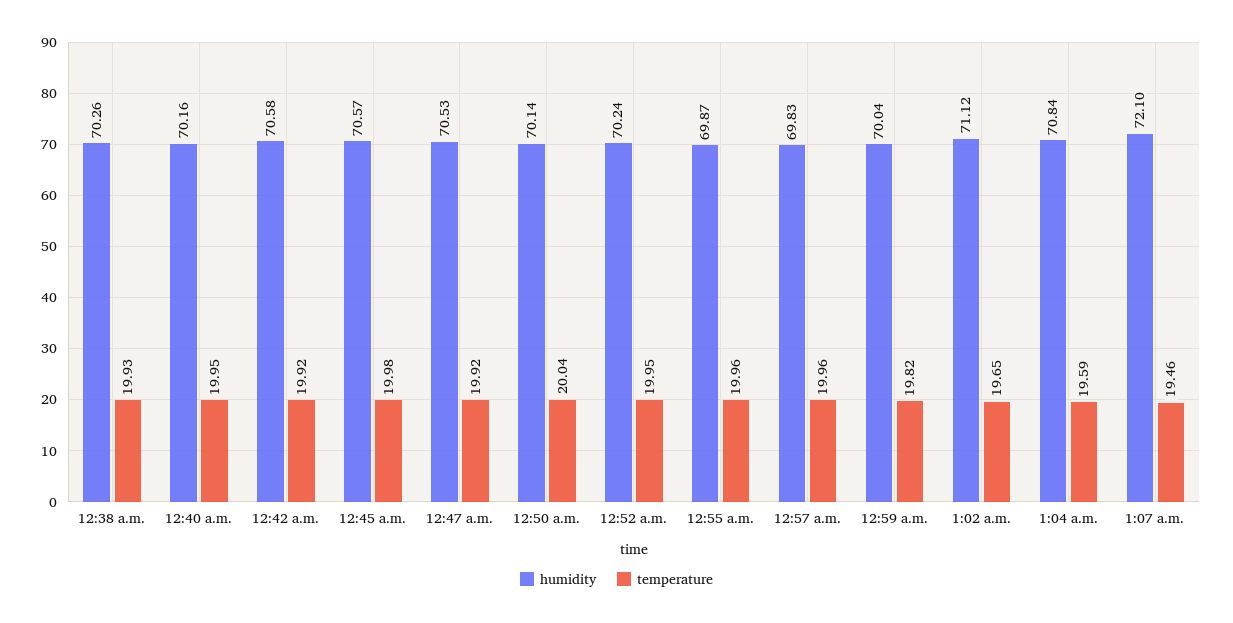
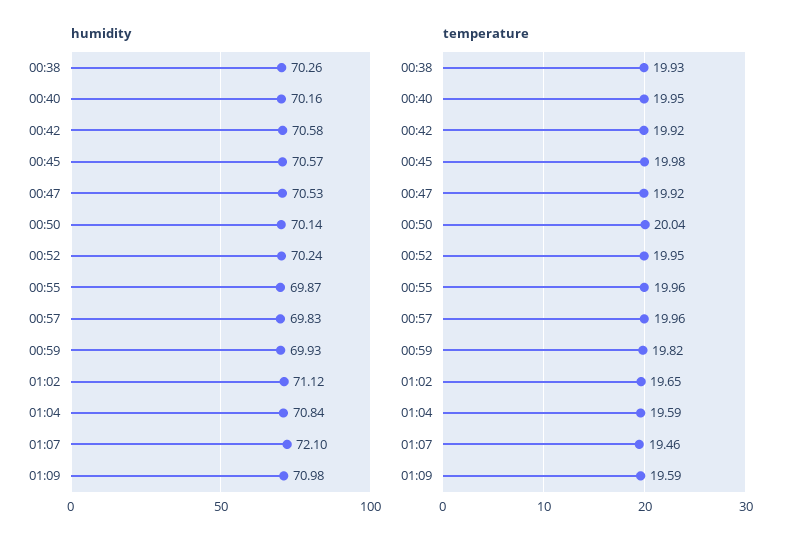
humidity, 12:59 a.m.: 70.04 -> 69.93
humidity, 01:09: none -> 70.98
temperature, 01:09: none -> 19.59

